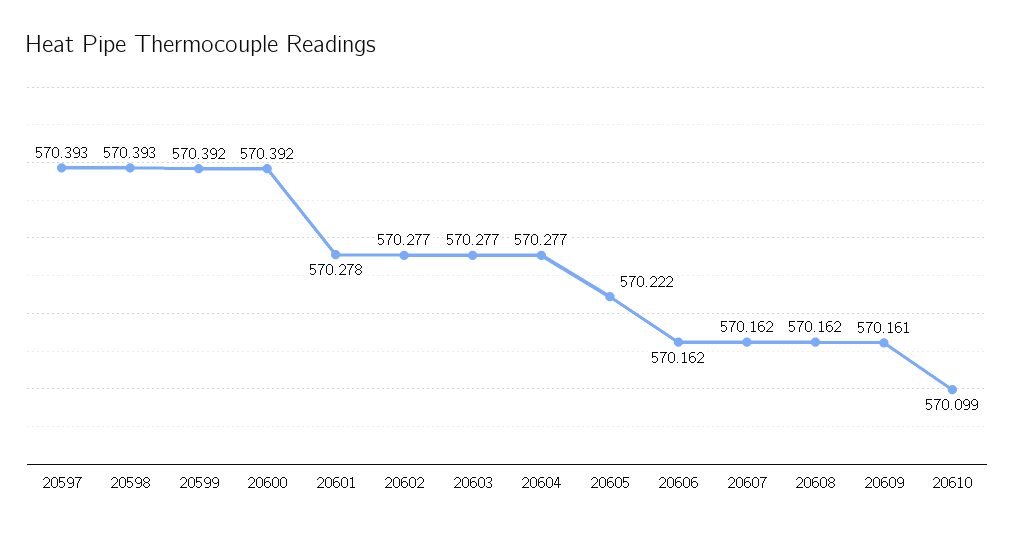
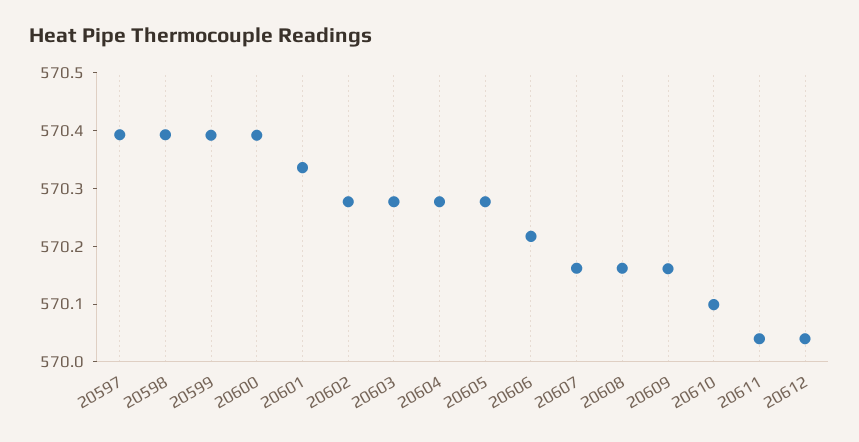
20601: 570.278 -> 570.34
20605: 570.222 -> 570.28
20606: 570.162 -> 570.22
20611: none -> 570.04
20612: none -> 570.04

